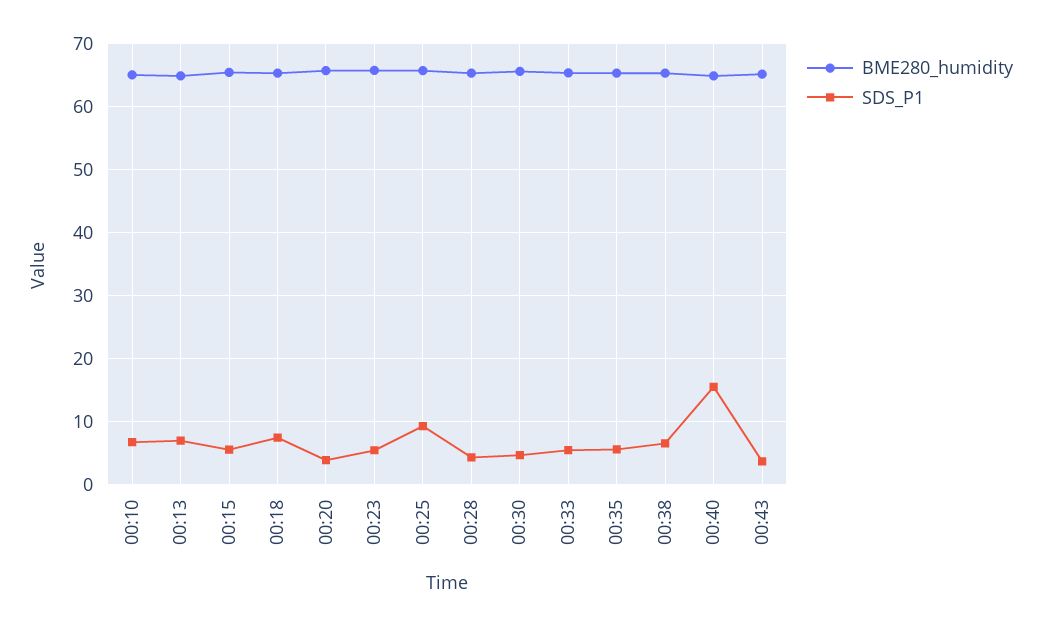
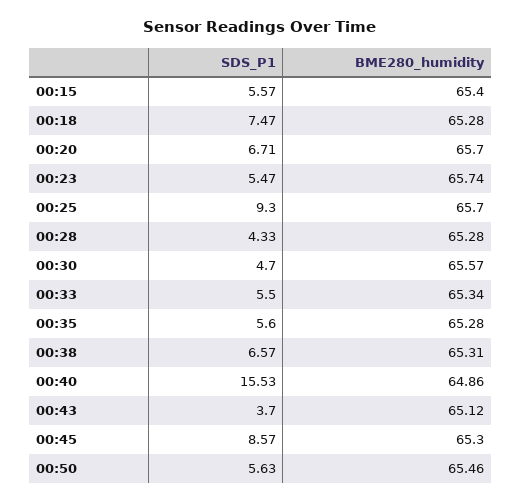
BME280_humidity, 00:10: 65 -> none
SDS_P1, 00:10: 7 -> none
BME280_humidity, 00:13: 65 -> none
SDS_P1, 00:13: 7 -> none
SDS_P1, 00:20: 4 -> 6.71
SDS_P1, 00:45: none -> 8.57
BME280_humidity, 00:45: none -> 65.3
SDS_P1, 00:50: none -> 5.63
BME280_humidity, 00:50: none -> 65.46

